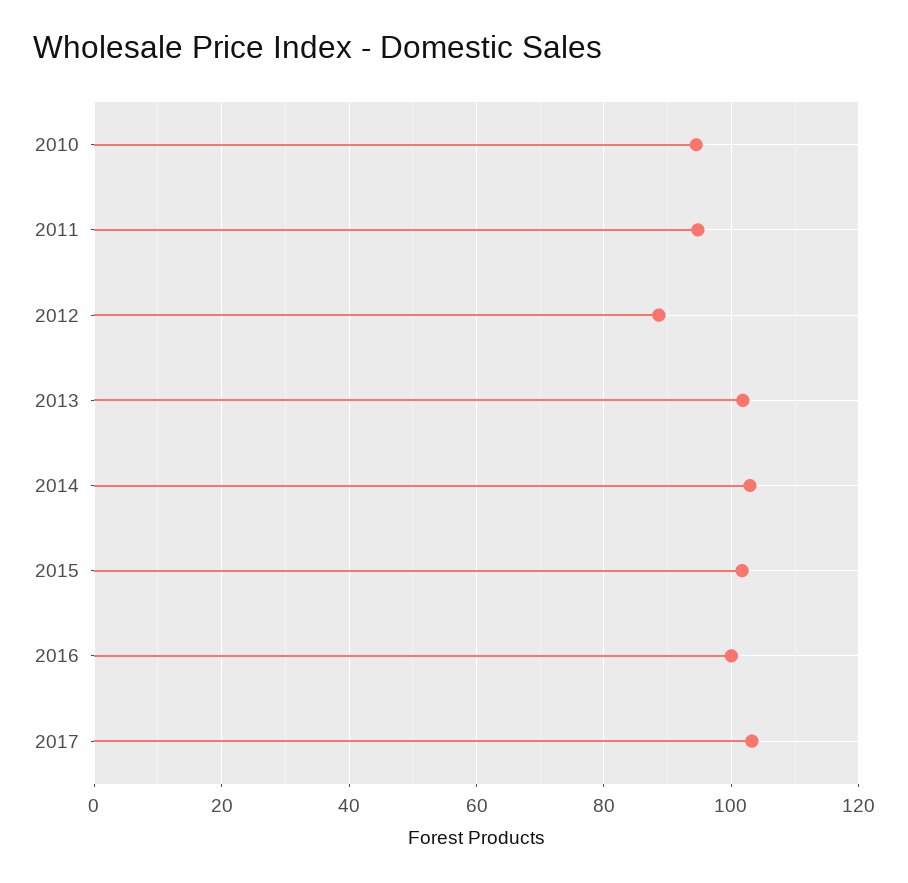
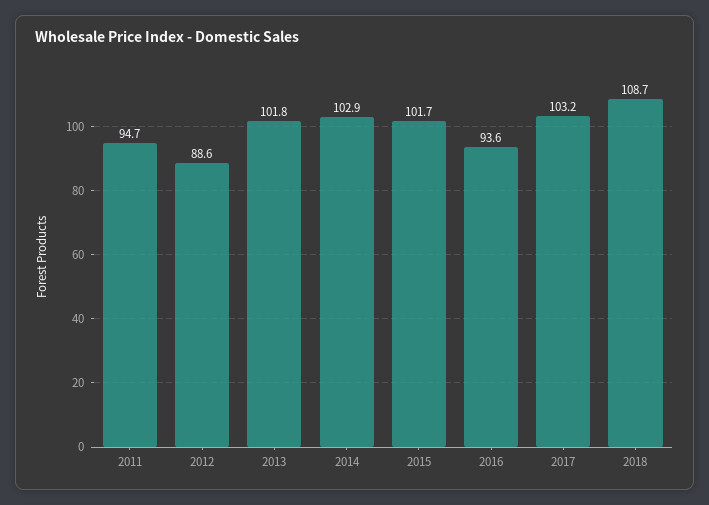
2010: 94 -> none
2016: 100 -> 93.6
2018: none -> 108.7

